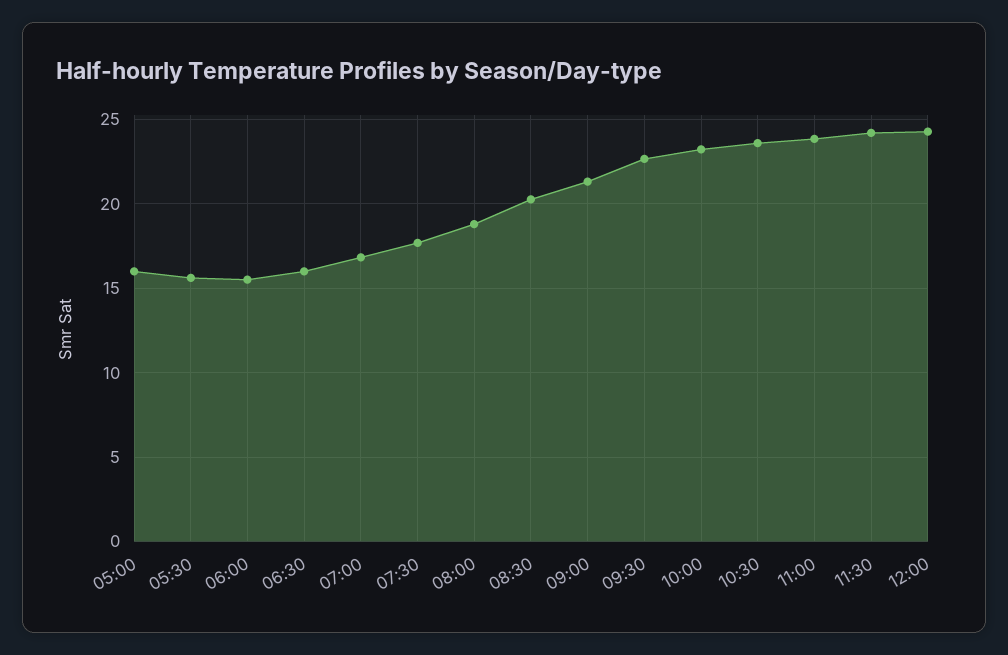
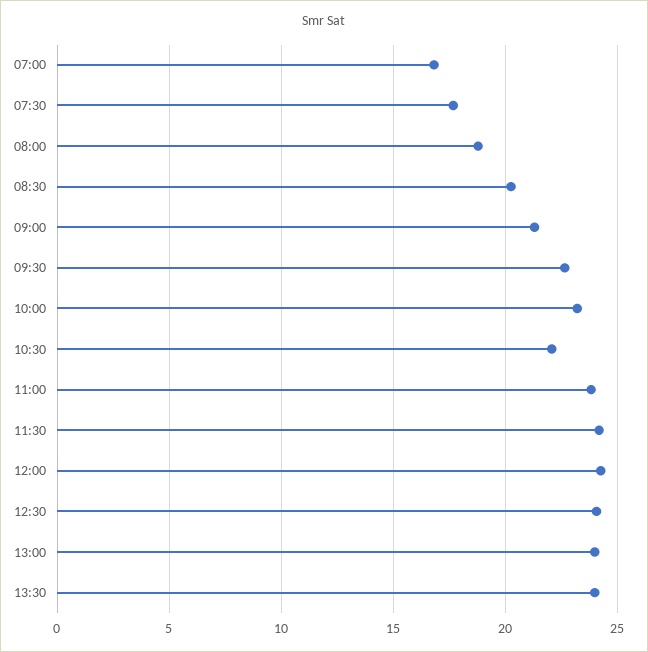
05:00: 16 -> none
05:30: 15.5 -> none
06:00: 15.5 -> none
06:30: 16 -> none
10:30: 23.5 -> 22
12:30: none -> 24
13:00: none -> 24
13:30: none -> 24

